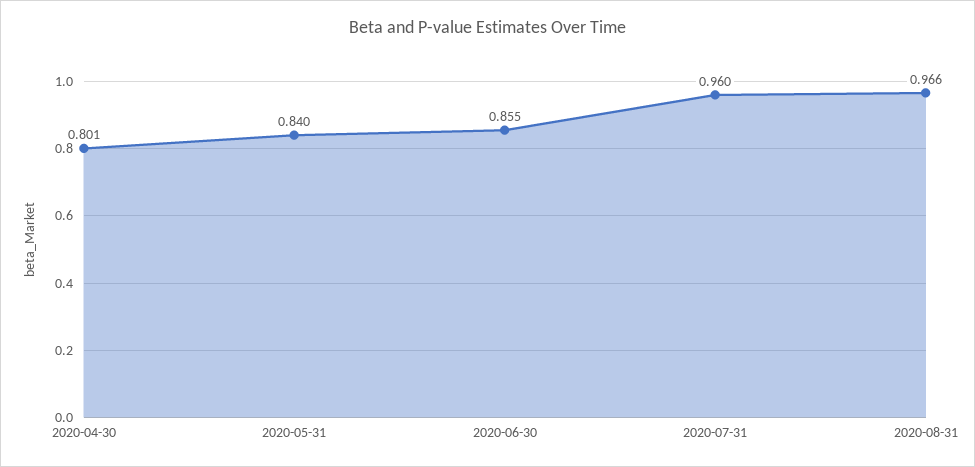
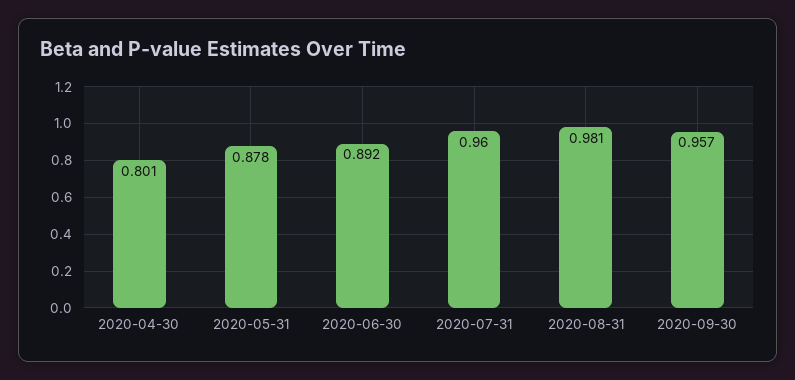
2020-05-31: 0.84 -> 0.878
2020-06-30: 0.855 -> 0.892
2020-08-31: 0.966 -> 0.981
2020-09-30: none -> 0.957

